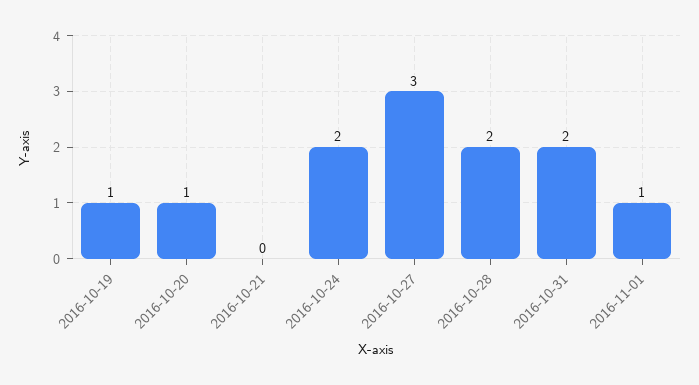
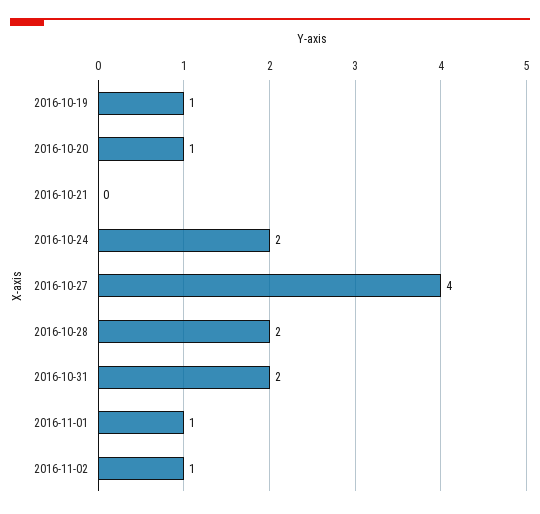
2016-10-27: 3 -> 4
2016-11-02: none -> 1

